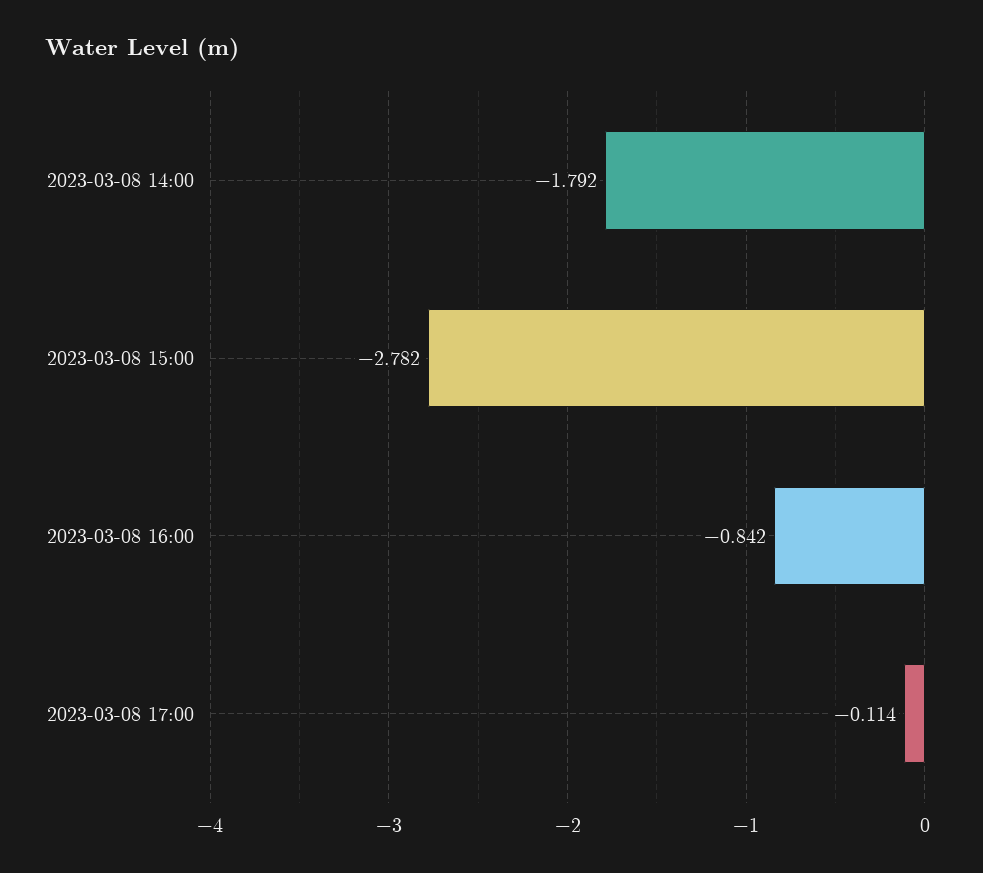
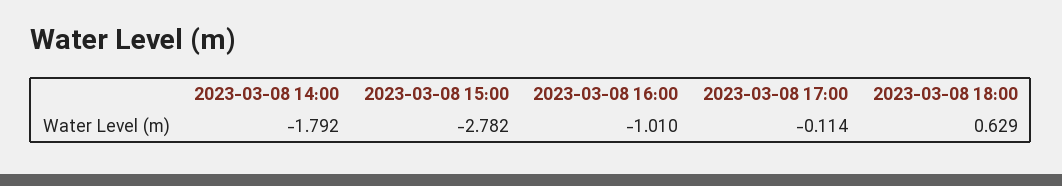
2023-03-08 16:00: -0.842 -> -1.01
2023-03-08 18:00: none -> 0.629

